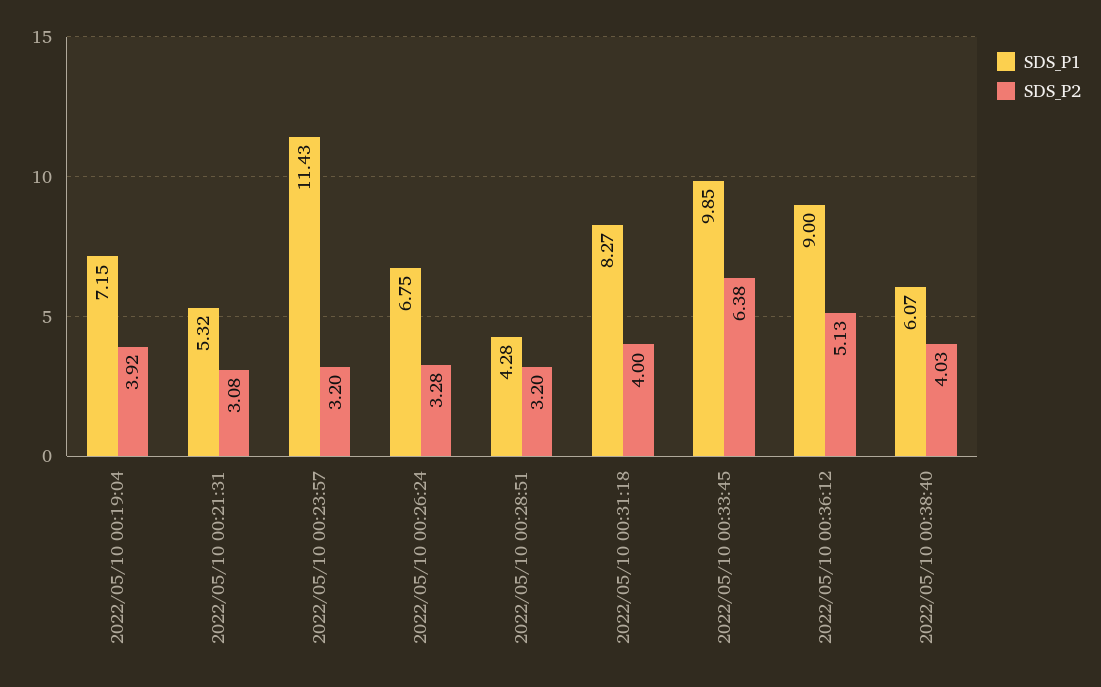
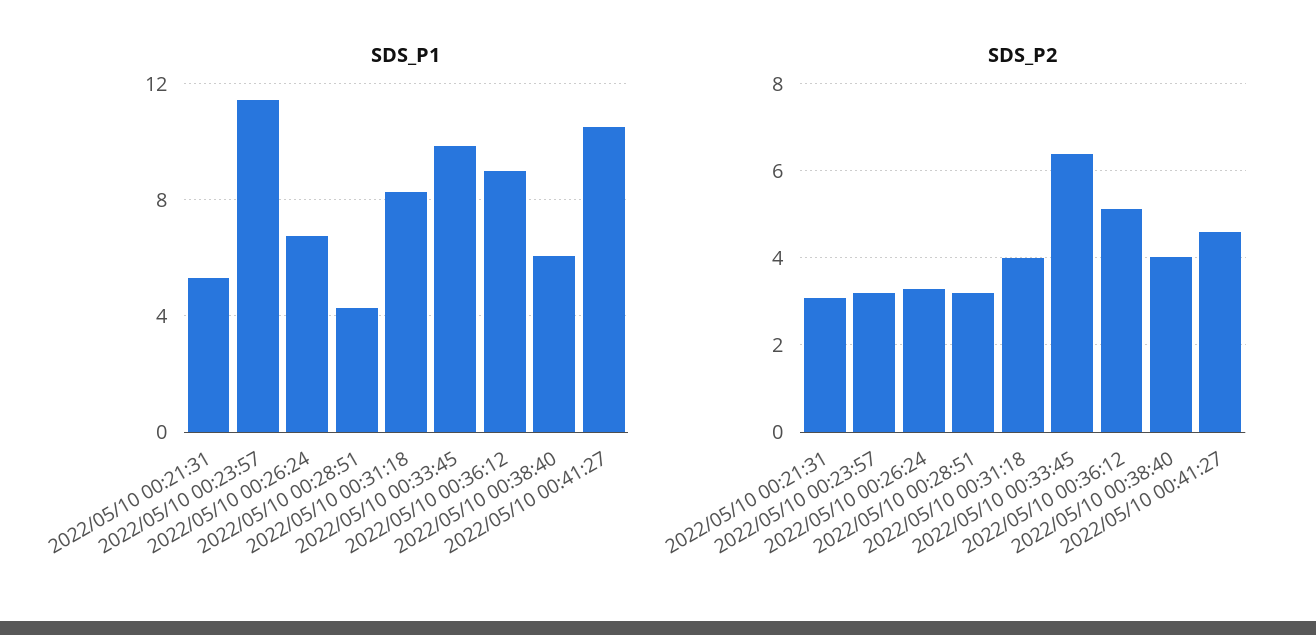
SDS_P1, 2022/05/10 00:19:04: 7.15 -> none
SDS_P2, 2022/05/10 00:19:04: 3.92 -> none
SDS_P1, 2022/05/10 00:41:27: none -> 10.5
SDS_P2, 2022/05/10 00:41:27: none -> 4.6

